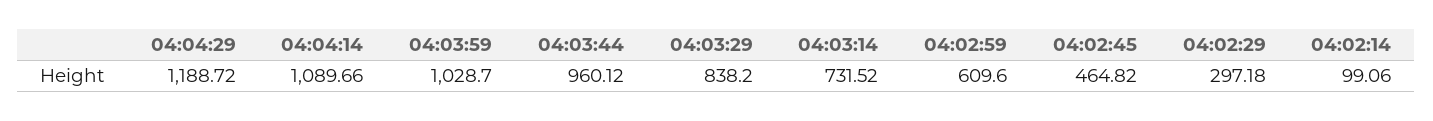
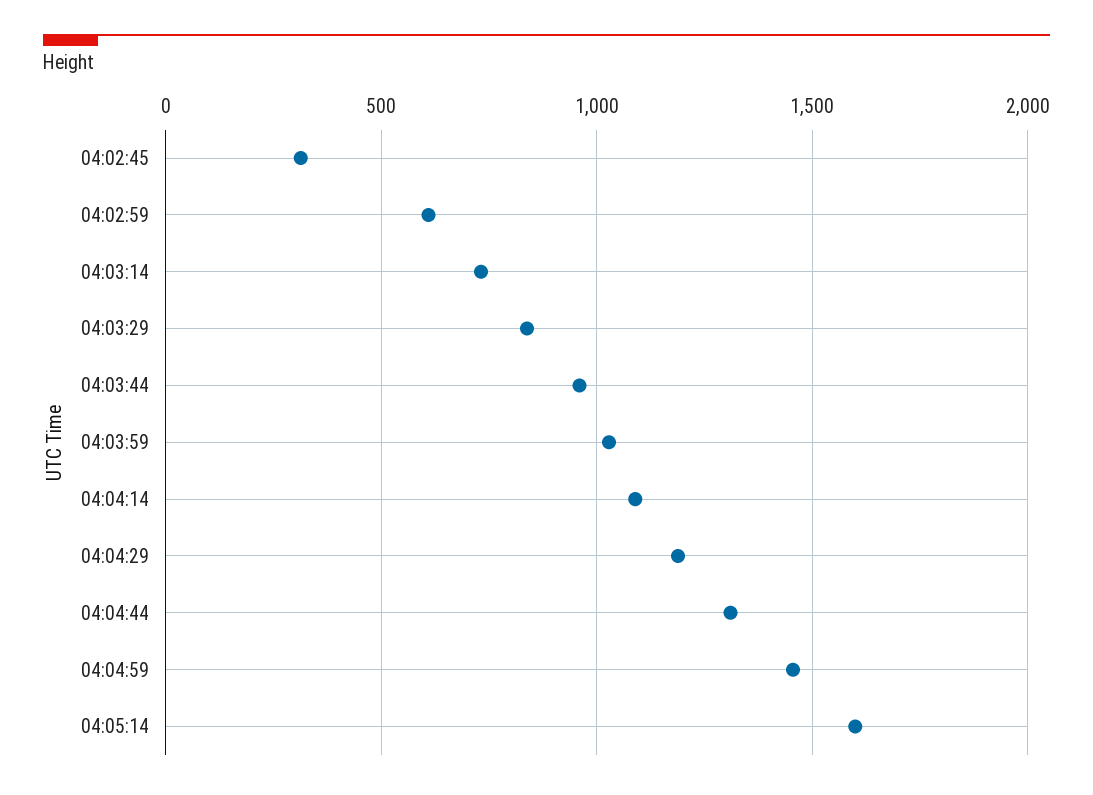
04:02:45: 464.82 -> 300
04:02:29: 297.18 -> none
04:02:14: 99.06 -> none
04:04:44: none -> 1300
04:04:59: none -> 1450
04:05:14: none -> 1600

